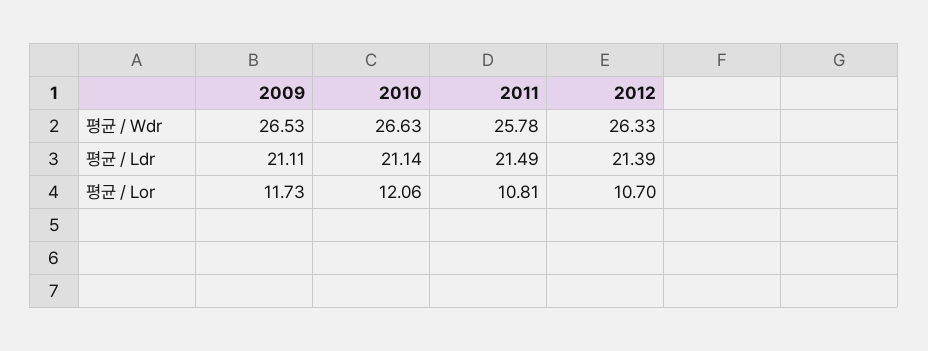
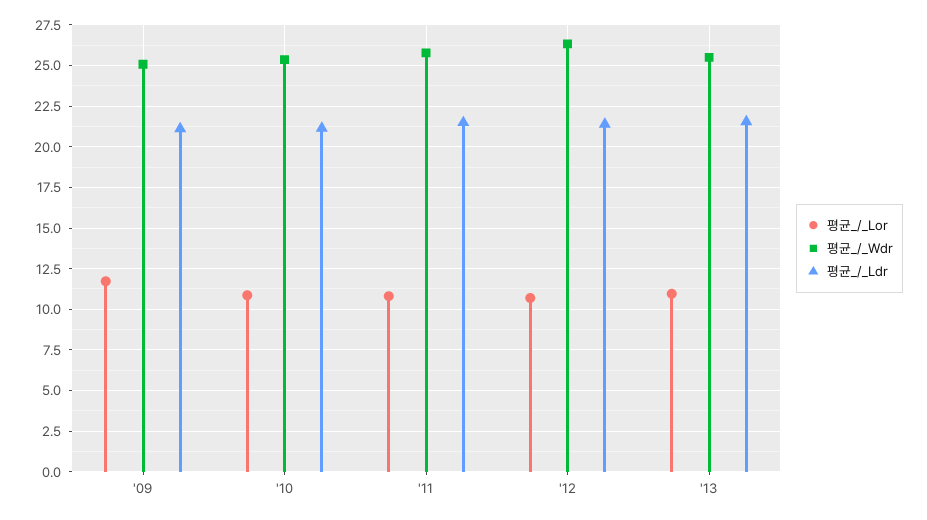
평균 / Wdr, 2009: 26.53 -> 25
평균 / Wdr, 2010: 26.63 -> 25.5
평균 / Lor, 2010: 12.06 -> 11
평균 / Lor, '13: none -> 11
평균 / Wdr, '13: none -> 25.5
평균 / Ldr, '13: none -> 21.5

